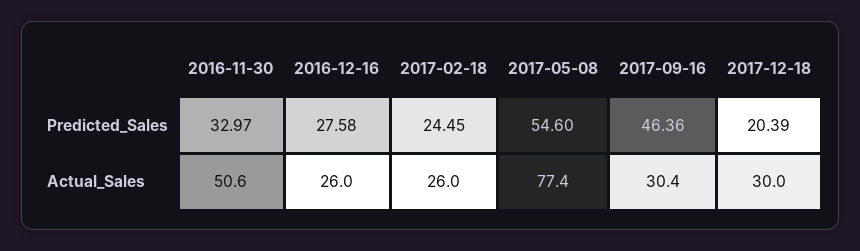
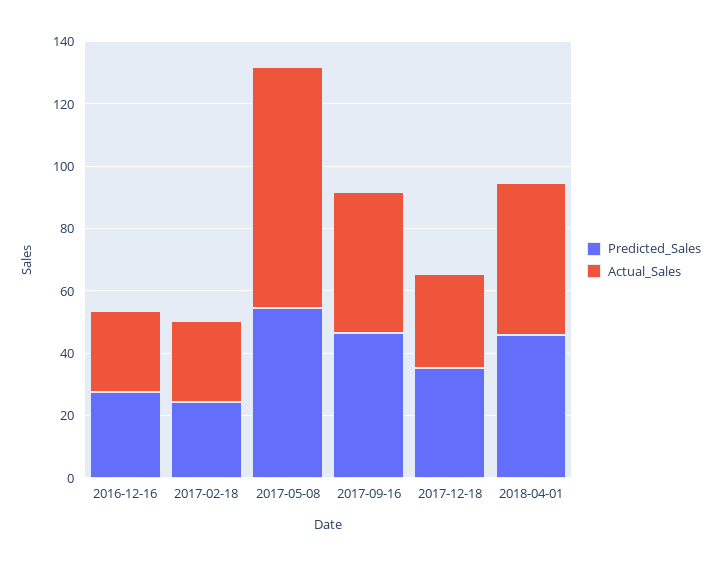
Predicted_Sales, 2016-11-30: 32.97 -> none
Predicted_Sales, 2017-12-18: 20.39 -> 35
Actual_Sales, 2016-11-30: 50.6 -> none
Actual_Sales, 2017-09-16: 30.4 -> 45
Predicted_Sales, 2018-04-01: none -> 45
Actual_Sales, 2018-04-01: none -> 50

